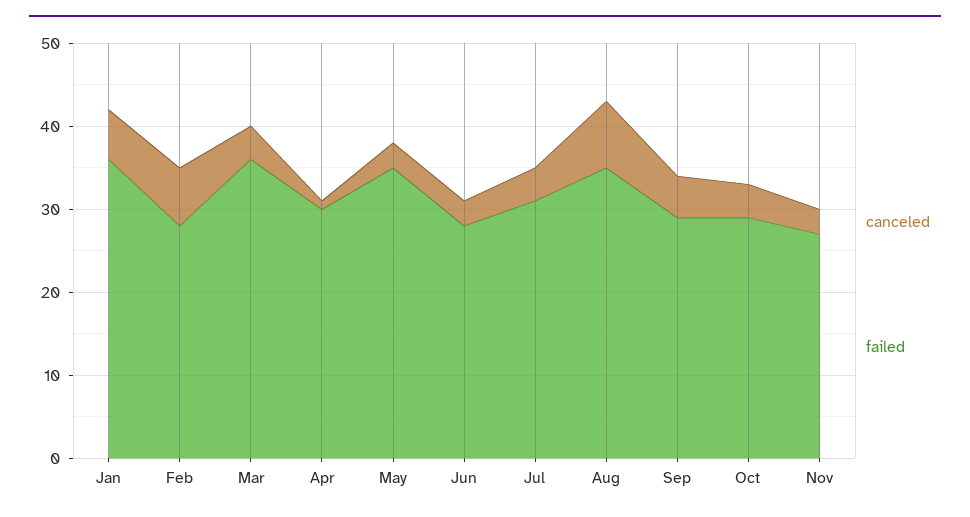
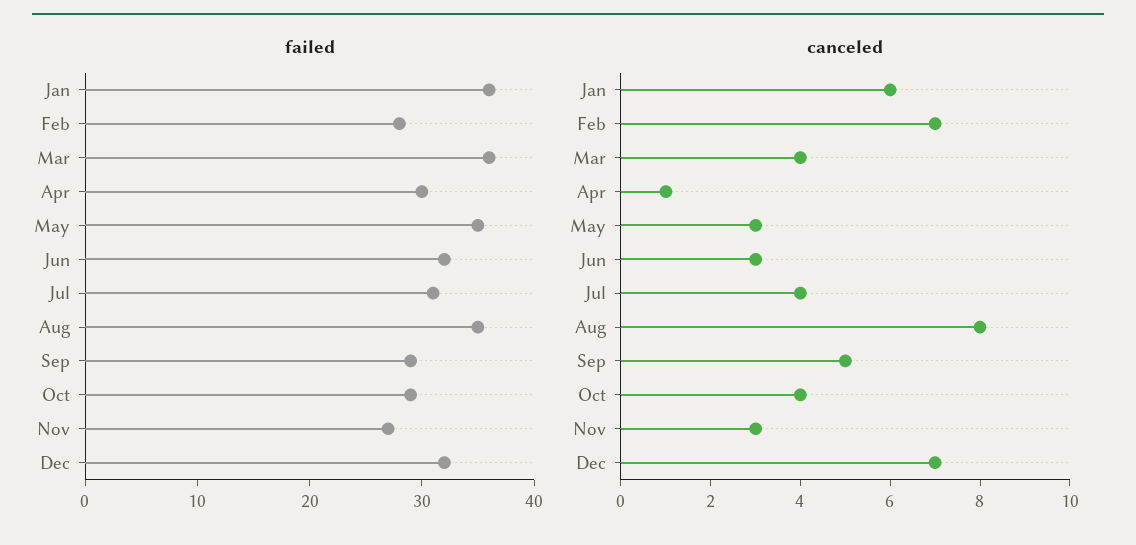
failed, Jun: 28 -> 32
failed, Dec: none -> 32
canceled, Dec: none -> 7

